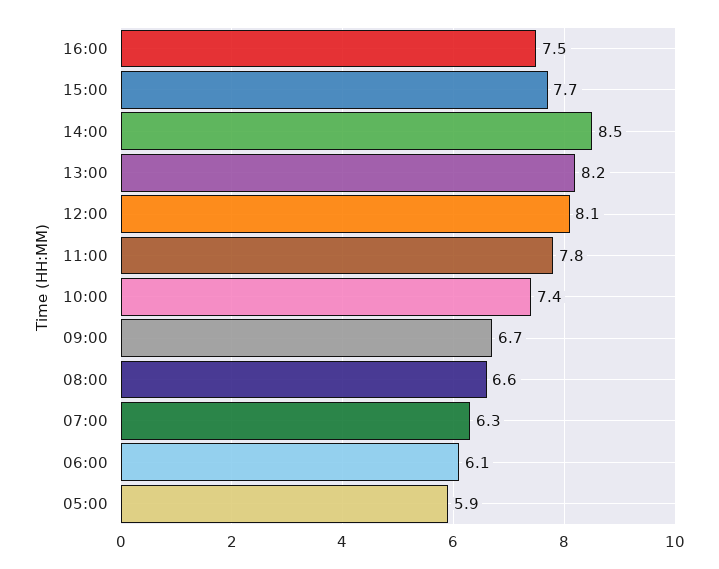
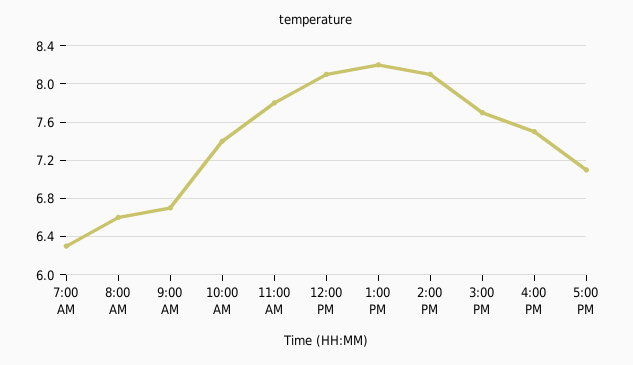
14:00: 8.5 -> 8.1
06:00: 6.1 -> none
05:00: 5.9 -> none
5:00 PM: none -> 7.1

